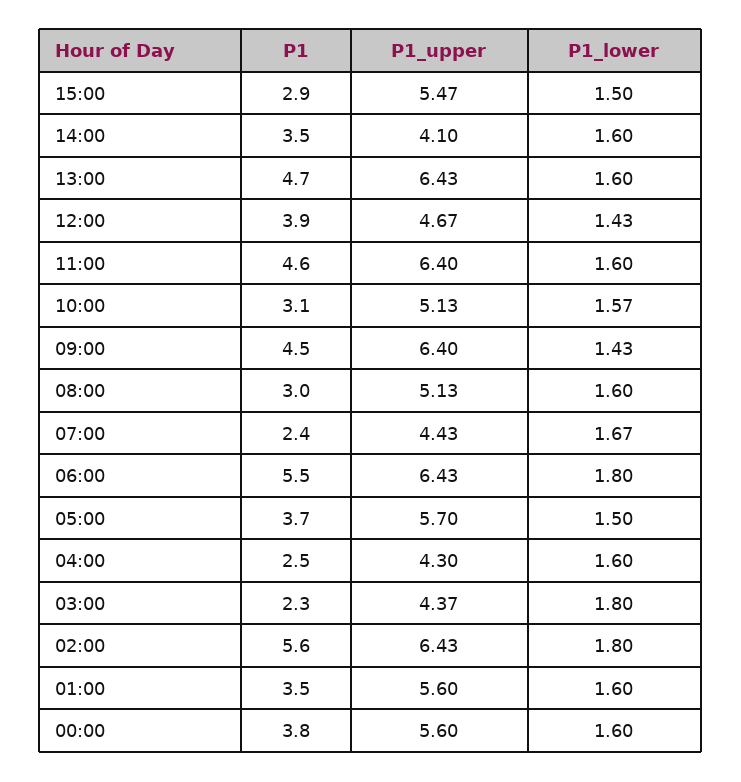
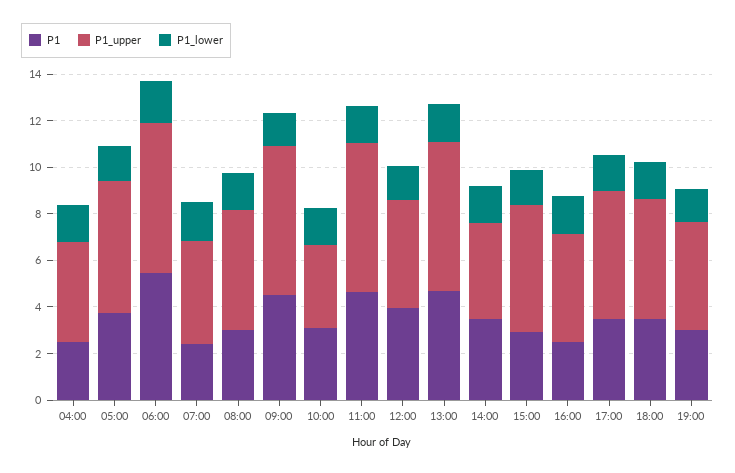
P1_upper, 10:00: 5.13 -> 3.5
P1, 03:00: 2.3 -> none
P1_upper, 03:00: 4.37 -> none
P1_lower, 03:00: 1.8 -> none
P1, 02:00: 5.6 -> none
P1_upper, 02:00: 6.43 -> none
P1_lower, 02:00: 1.8 -> none
P1, 01:00: 3.5 -> none
P1_upper, 01:00: 5.6 -> none
P1_lower, 01:00: 1.6 -> none
P1, 00:00: 3.8 -> none
P1_upper, 00:00: 5.6 -> none
P1_lower, 00:00: 1.6 -> none
P1, 16:00: none -> 2.5
P1_upper, 16:00: none -> 4.5
P1_lower, 16:00: none -> 1.5
P1, 17:00: none -> 3.5
P1_upper, 17:00: none -> 5.5
P1_lower, 17:00: none -> 1.5
P1, 18:00: none -> 3.5
P1_upper, 18:00: none -> 5
P1_lower, 18:00: none -> 1.5
P1, 19:00: none -> 3
P1_upper, 19:00: none -> 4.5
P1_lower, 19:00: none -> 1.5

